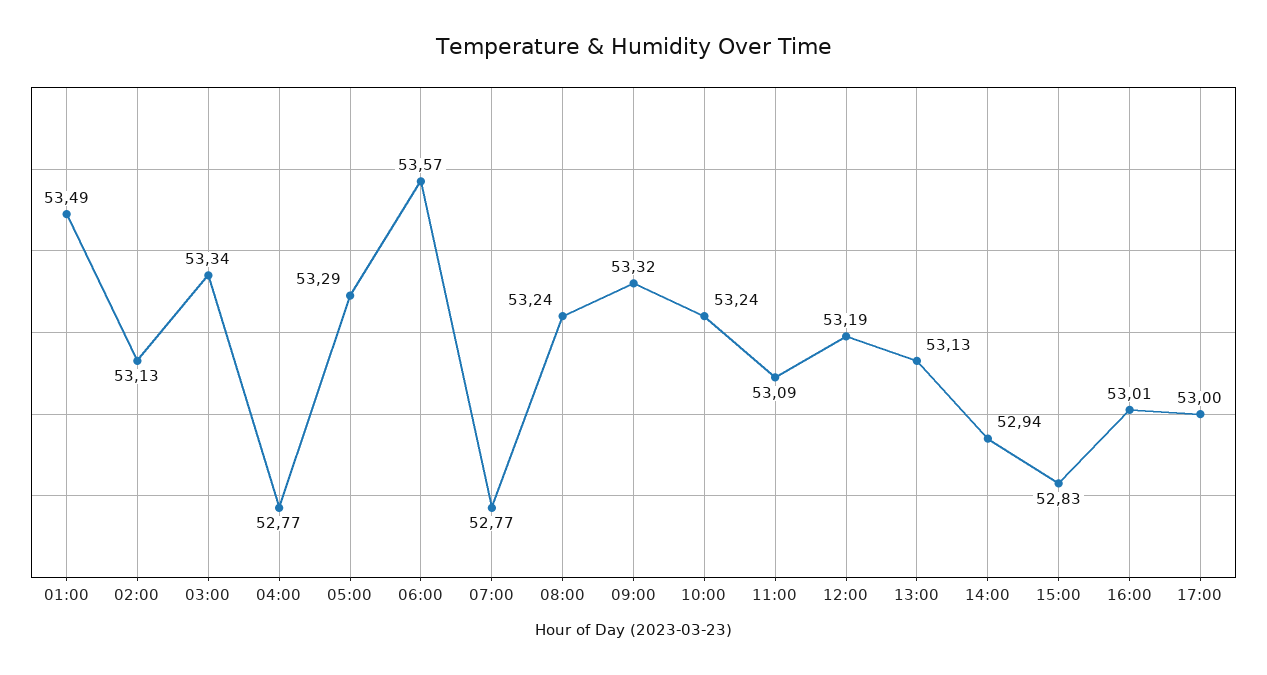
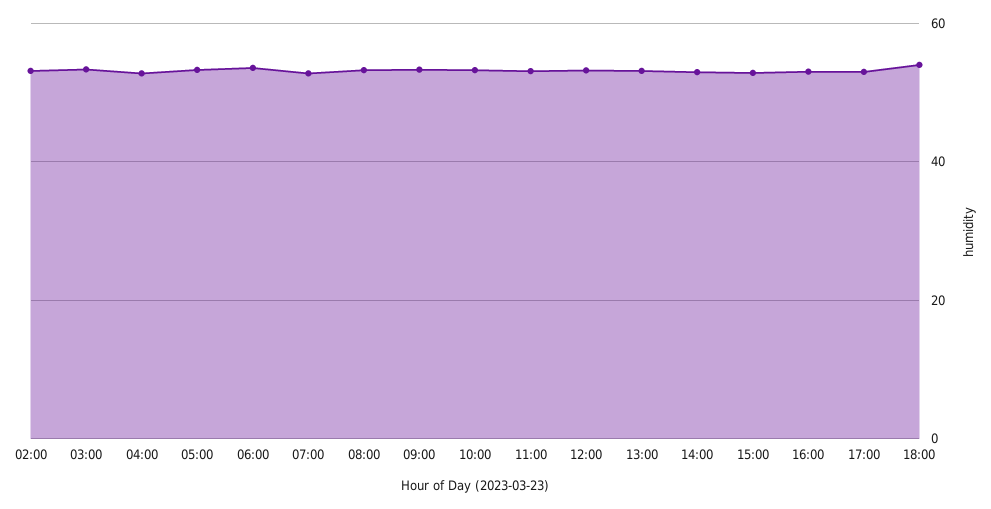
01:00: 53.49 -> none
18:00: none -> 54

